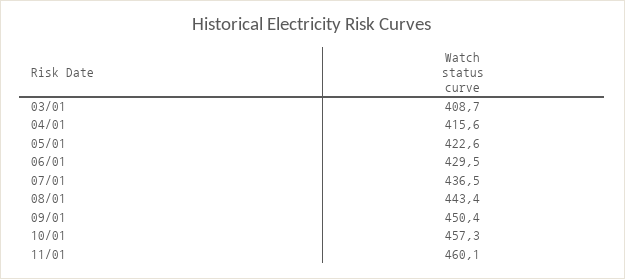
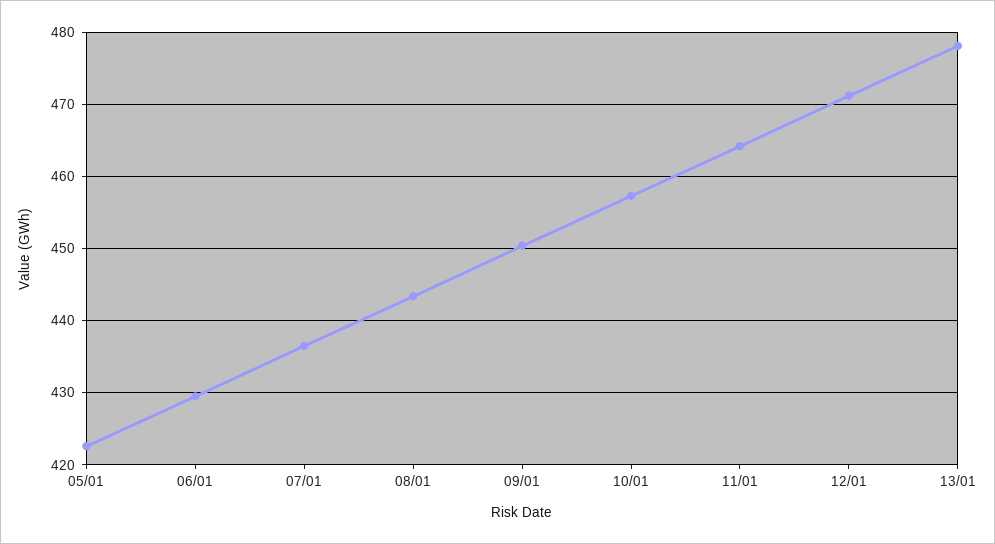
03/01: 408.7 -> none
04/01: 415.6 -> none
11/01: 460.1 -> 464
12/01: none -> 471
13/01: none -> 478

